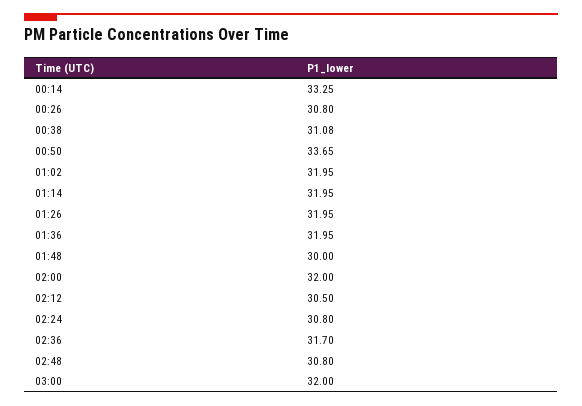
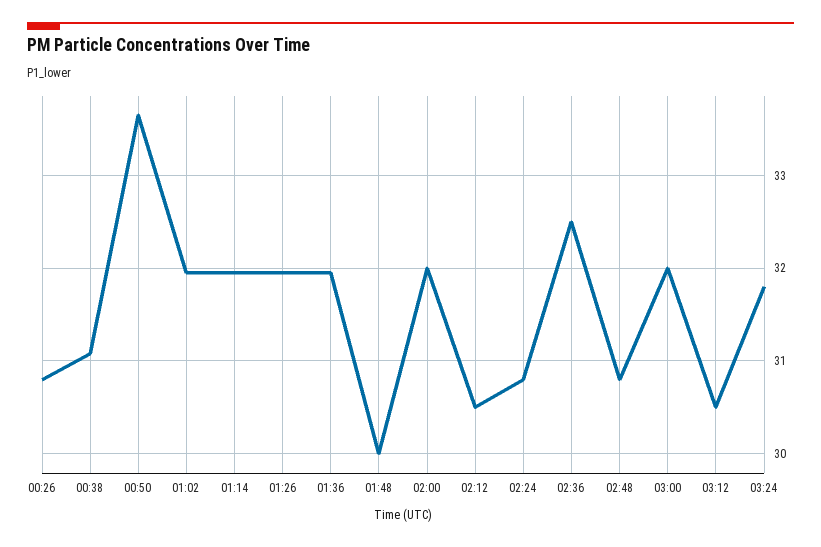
00:14: 33.25 -> none
02:36: 31.7 -> 32.5
03:12: none -> 30.5
03:24: none -> 31.8

